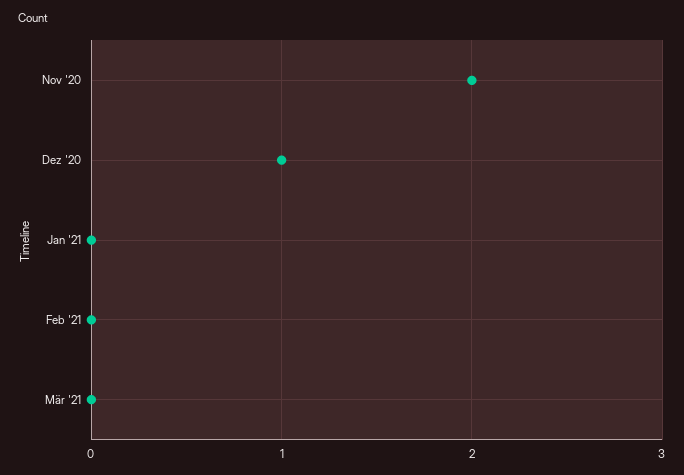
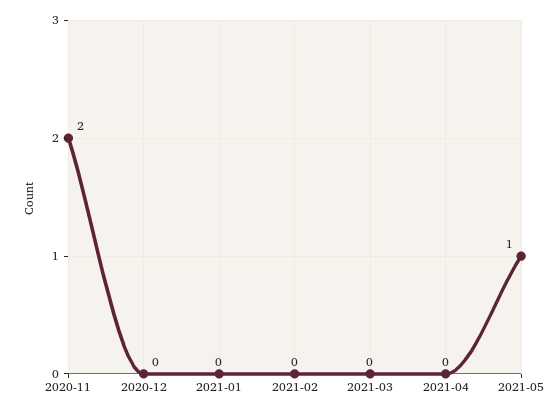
Dez '20: 1 -> 0
2021-04: none -> 0
2021-05: none -> 1

